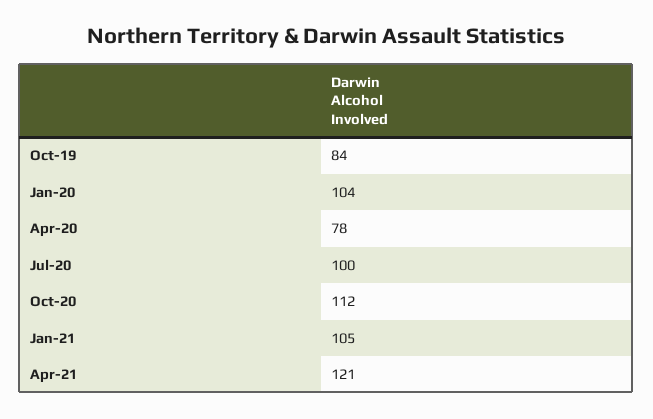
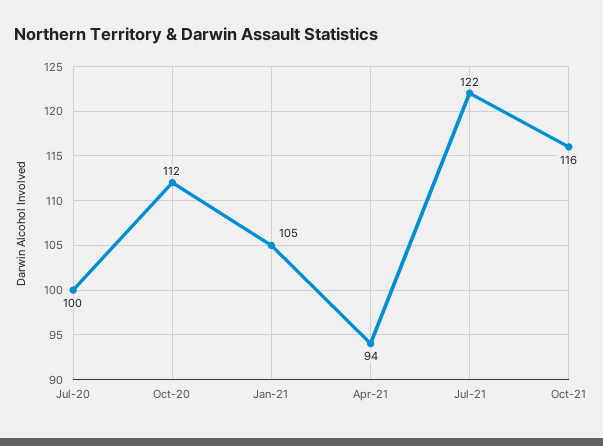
Oct-19: 84 -> none
Jan-20: 104 -> none
Apr-20: 78 -> none
Apr-21: 121 -> 94
Jul-21: none -> 122
Oct-21: none -> 116

